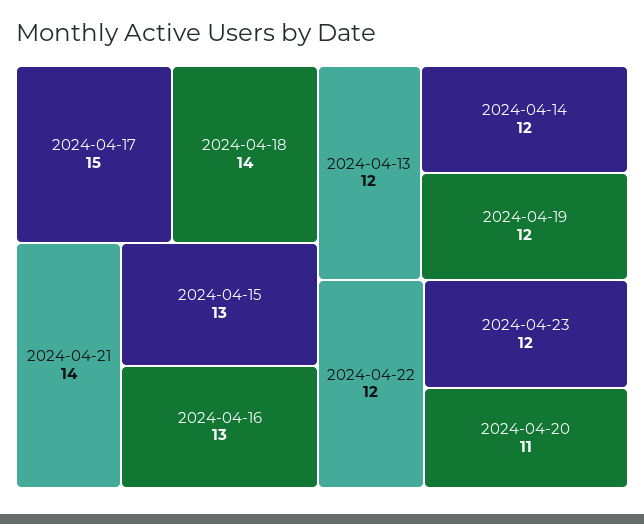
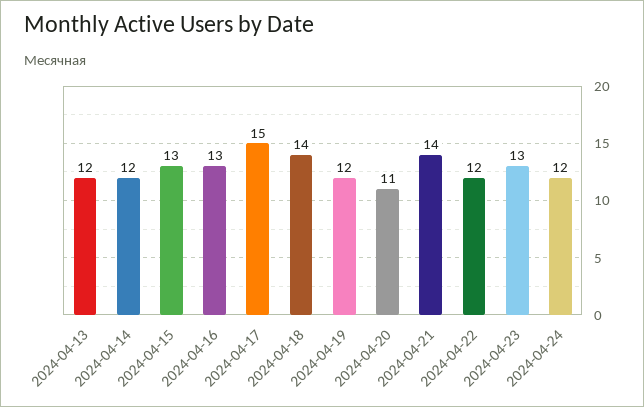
2024-04-23: 12 -> 13
2024-04-24: none -> 12

